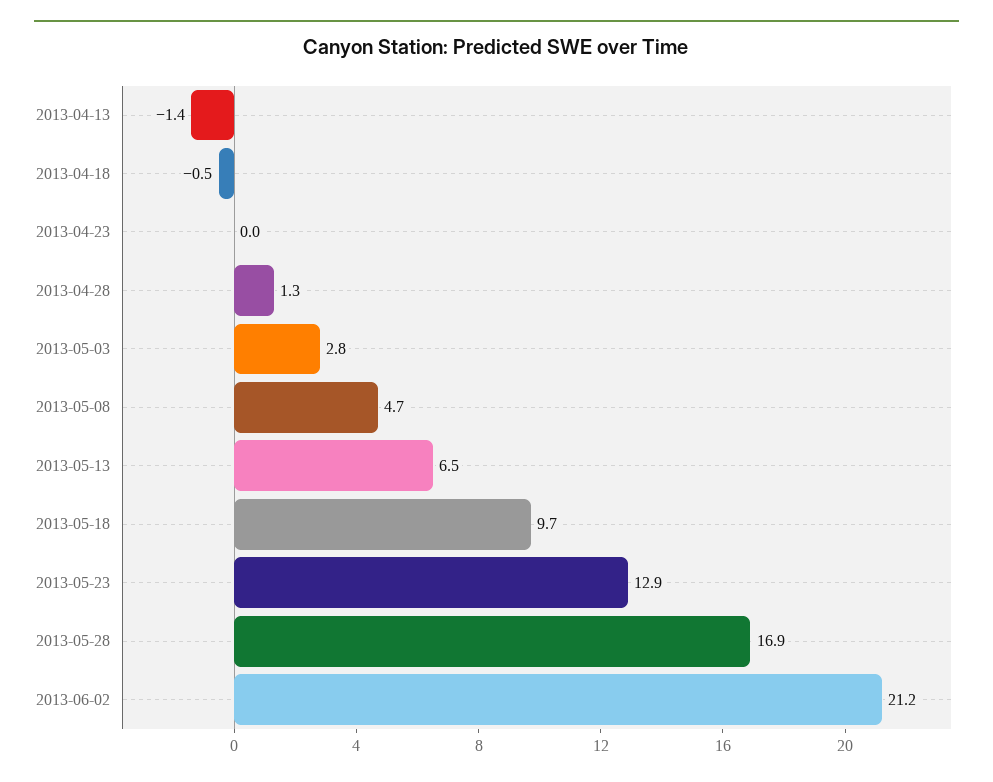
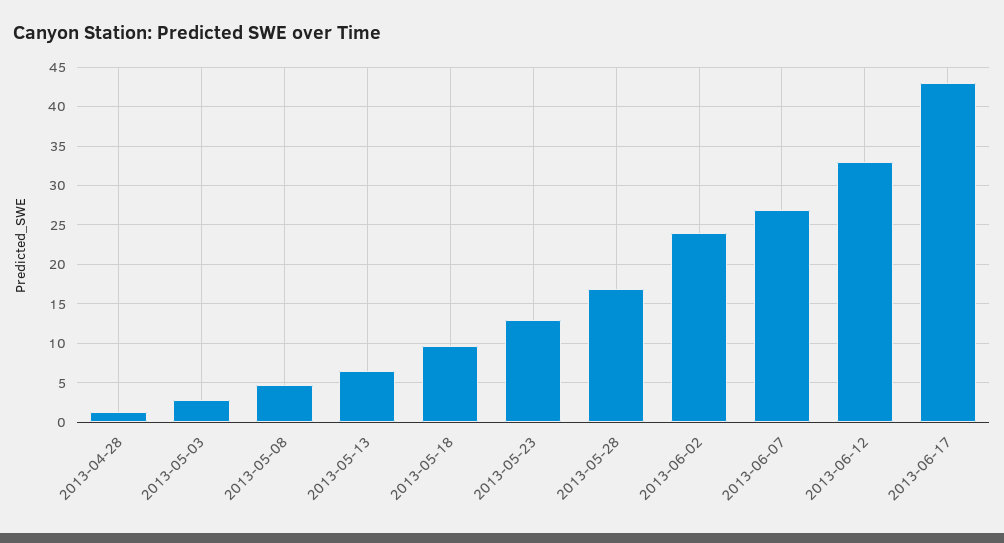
2013-04-13: -1.4 -> none
2013-04-18: -0.5 -> none
2013-04-23: 0 -> none
2013-06-02: 21.2 -> 24
2013-06-07: none -> 27
2013-06-12: none -> 33
2013-06-17: none -> 43

